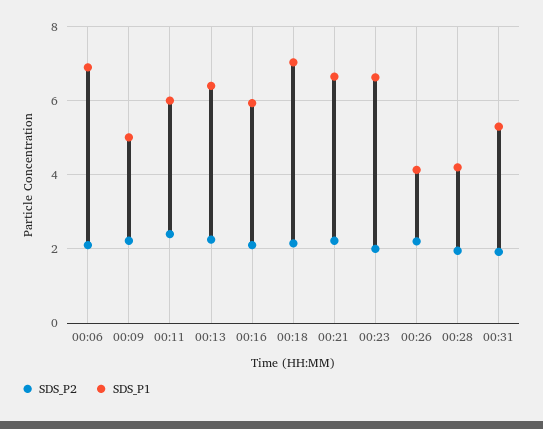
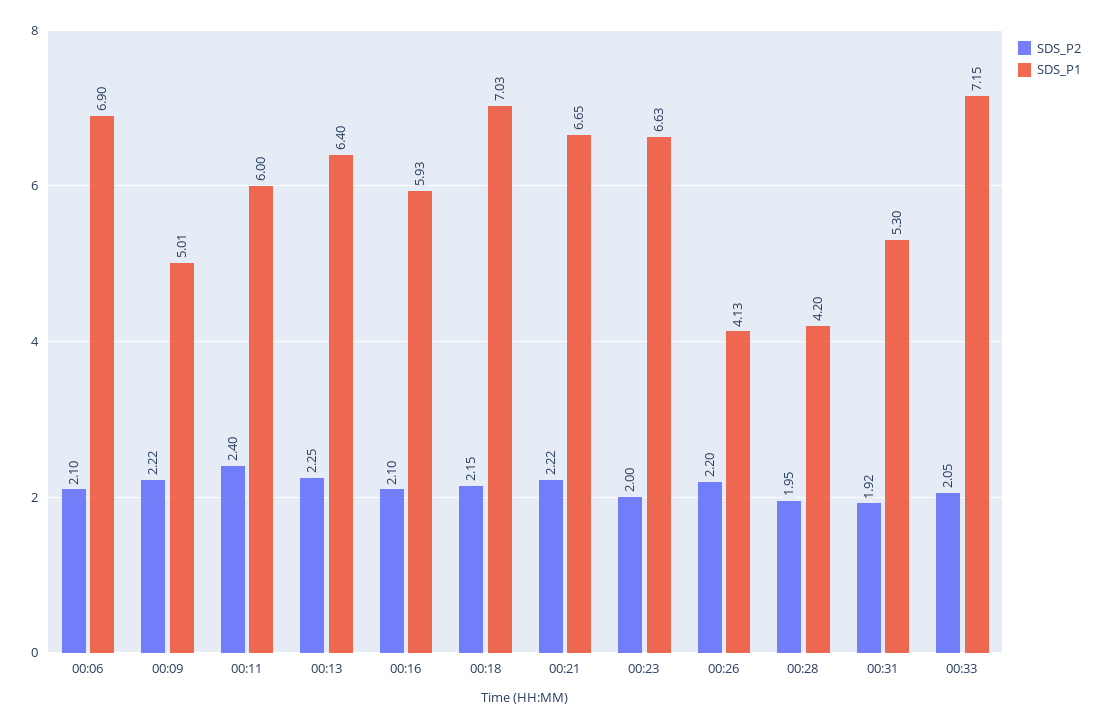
SDS_P2, 00:33: none -> 2.05
SDS_P1, 00:33: none -> 7.15

